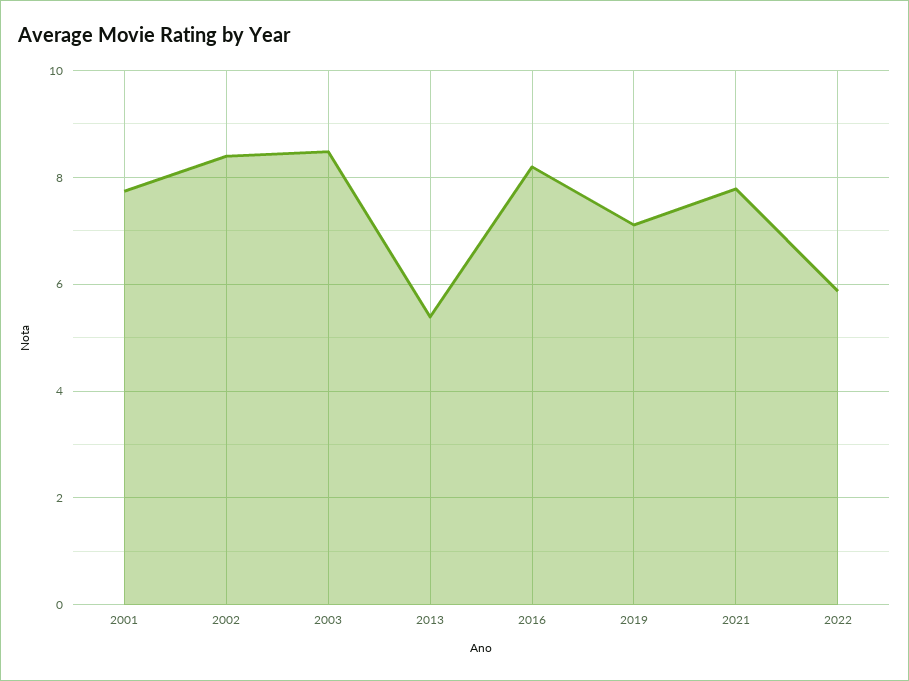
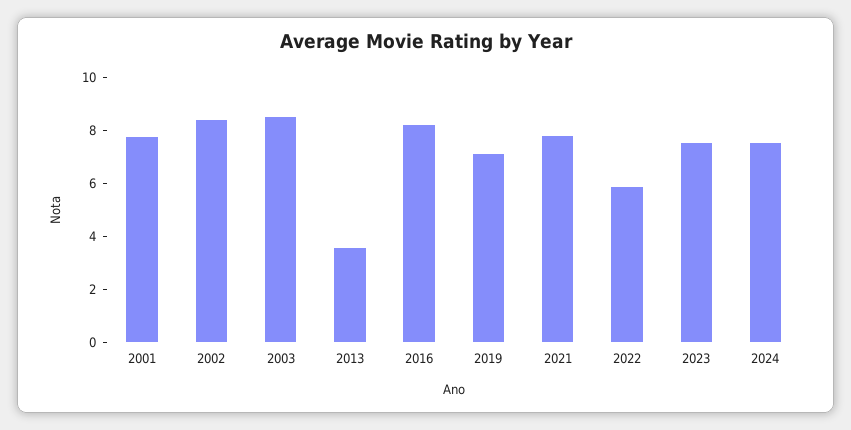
2013: 5.4 -> 3.5
2023: none -> 7.5
2024: none -> 7.5

